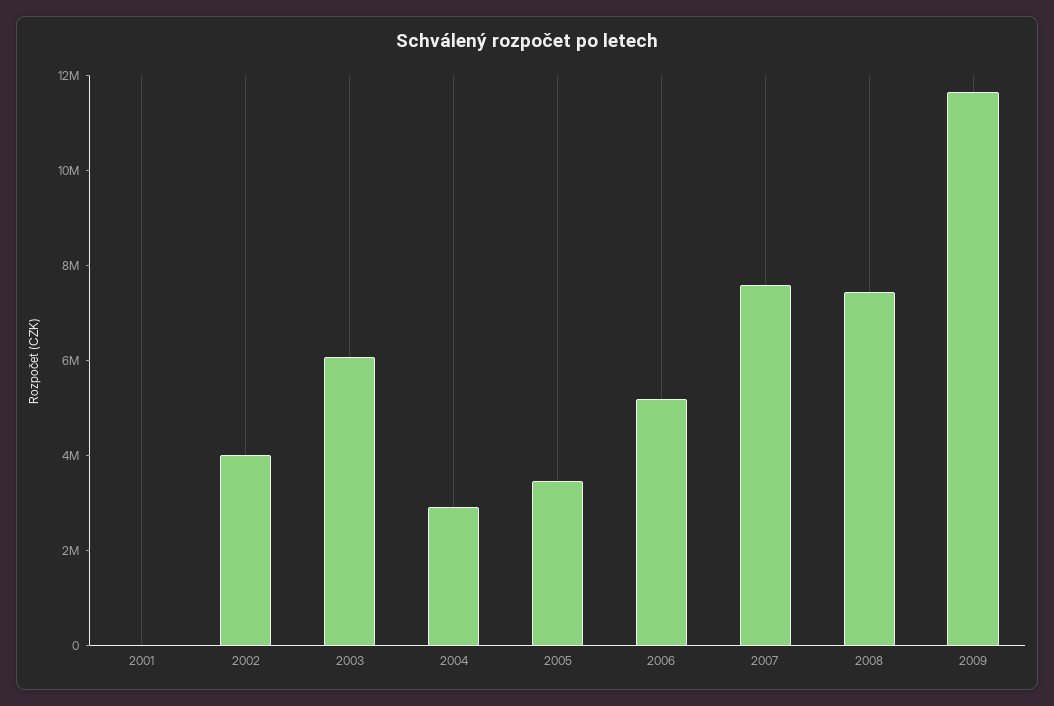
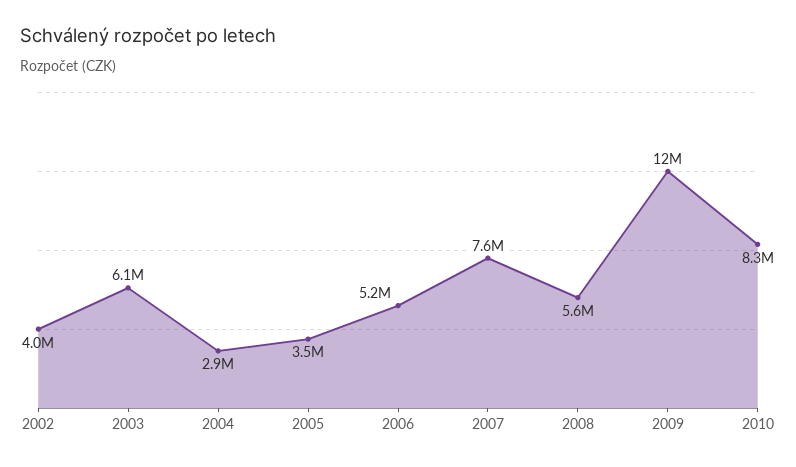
2001: 0 -> none
2008: 7500000 -> 5600000
2010: none -> 8300000

